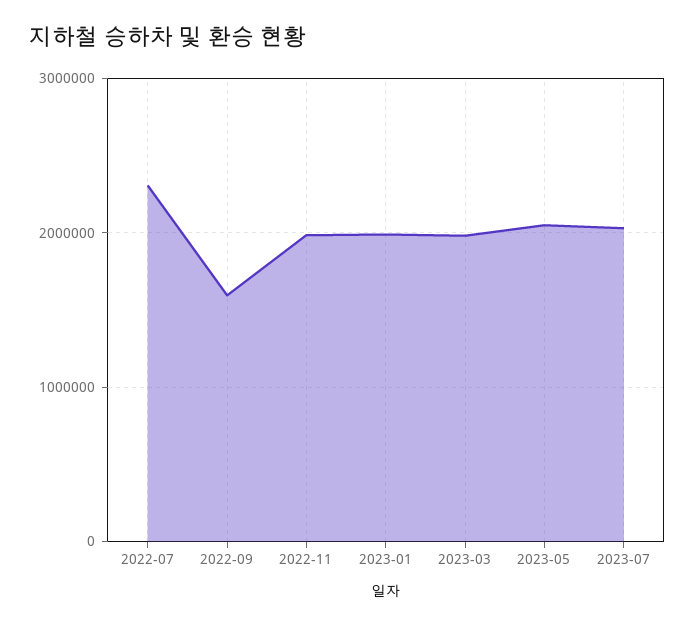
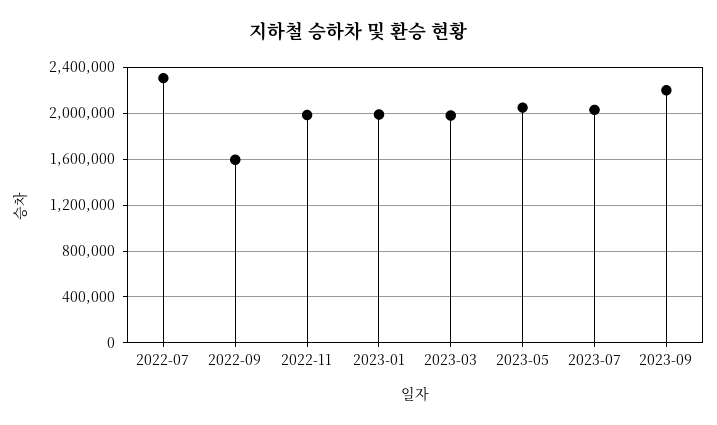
2023-09: none -> 2200000

